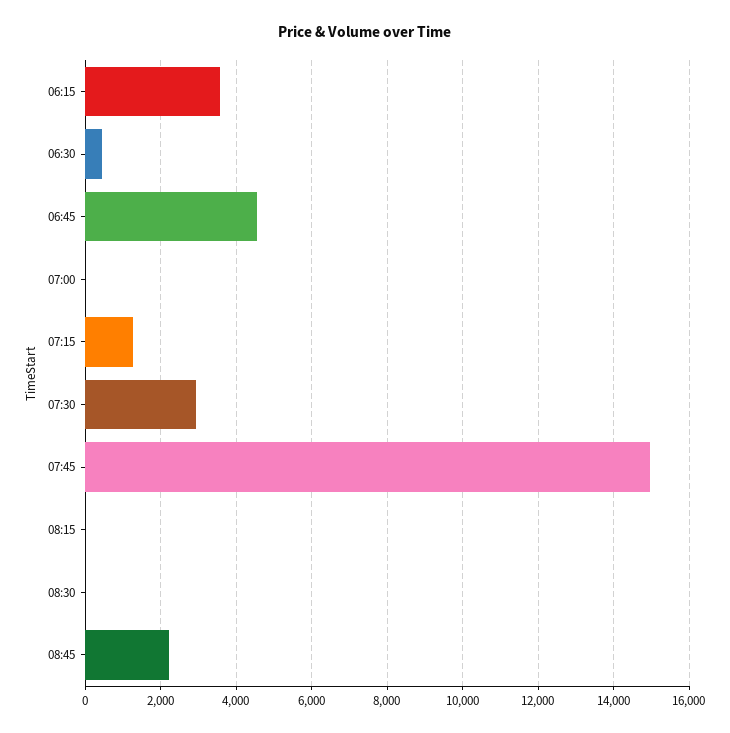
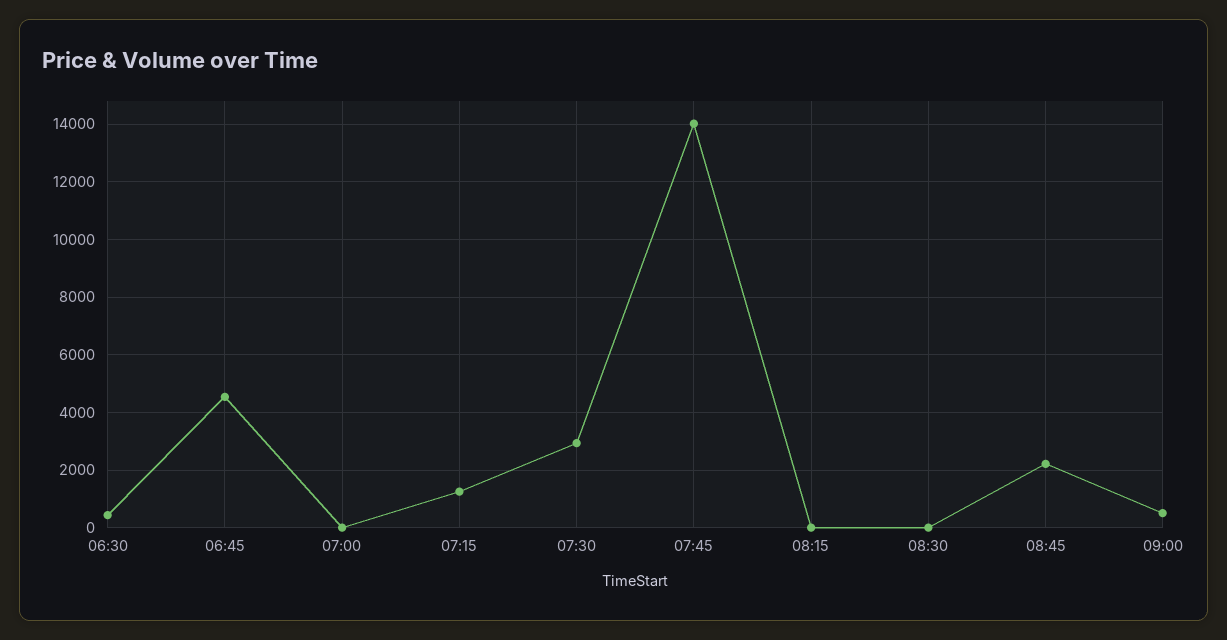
06:15: 3600 -> none
07:45: 15000 -> 14000
09:00: none -> 500

